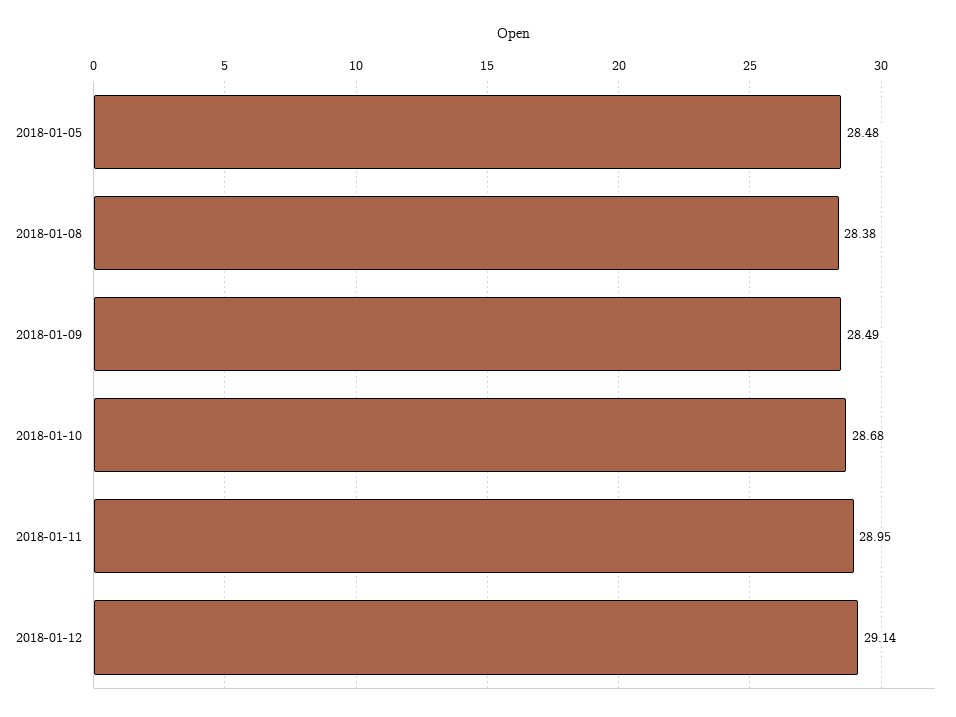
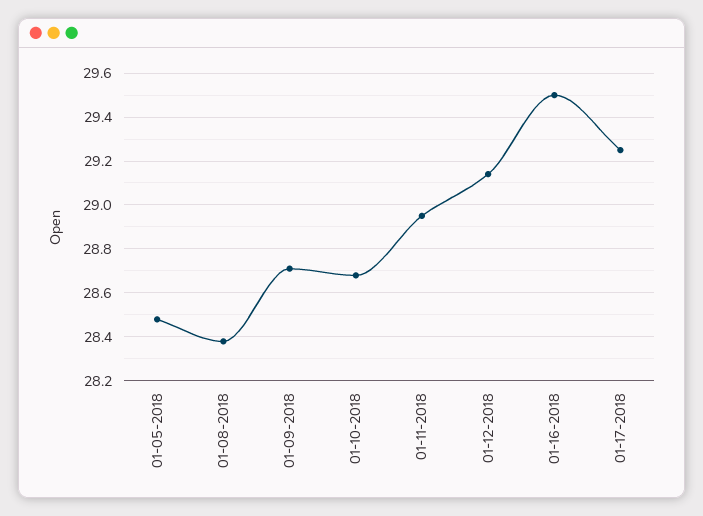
2018-01-09: 28.49 -> 28.7
01-16-2018: none -> 29.5
01-17-2018: none -> 29.25

